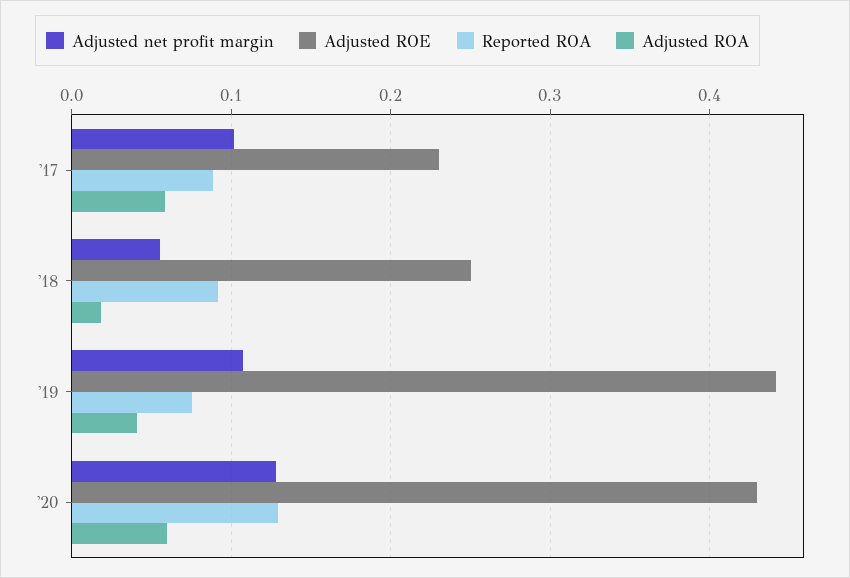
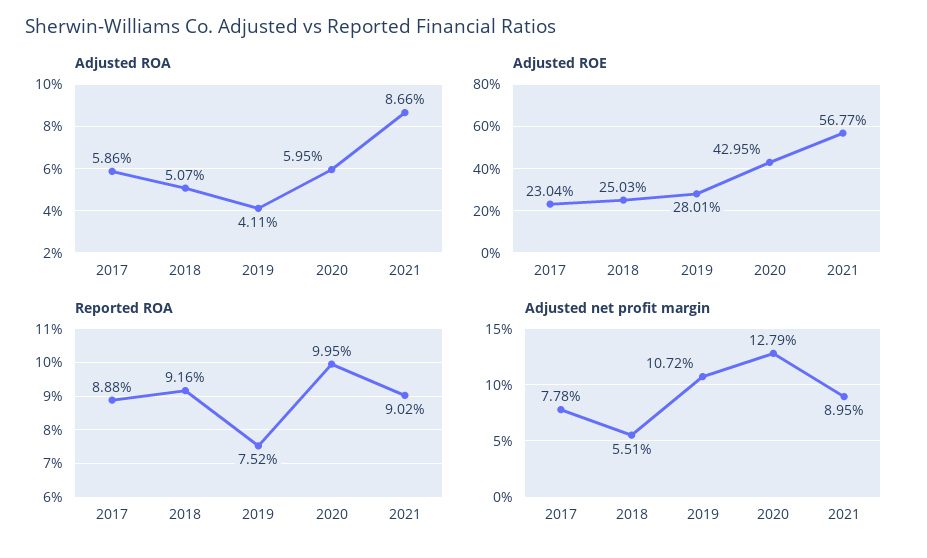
Adjusted net profit margin, '17: 0.1 -> 0.0778
Adjusted ROA, '18: 0.02 -> 0.0507
Adjusted ROE, '19: 0.44 -> 0.2801
Reported ROA, '20: 0.13 -> 0.0995
Adjusted ROA, 2021: none -> 0.0866
Adjusted ROE, 2021: none -> 0.5677
Reported ROA, 2021: none -> 0.0902
Adjusted net profit margin, 2021: none -> 0.0895

